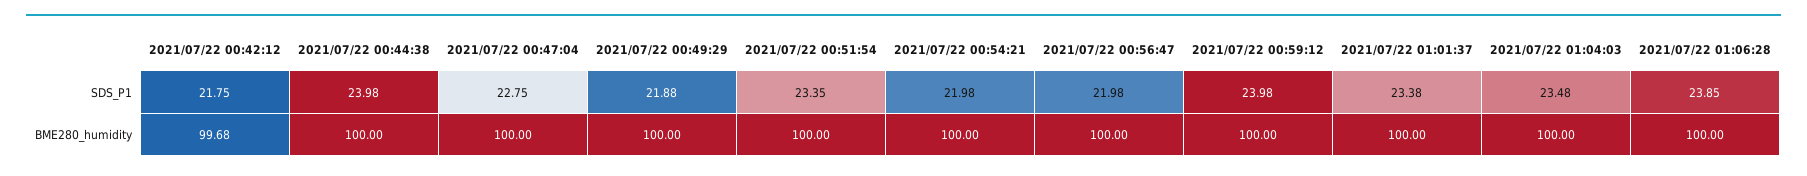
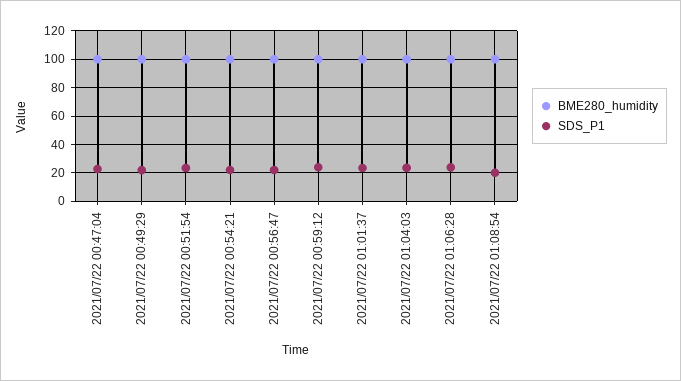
SDS_P1, 2021/07/22 00:42:12: 21.75 -> none
SDS_P1, 2021/07/22 00:44:38: 23.98 -> none
BME280_humidity, 2021/07/22 00:42:12: 99.68 -> none
BME280_humidity, 2021/07/22 00:44:38: 100 -> none
BME280_humidity, 2021/07/22 01:08:54: none -> 100
SDS_P1, 2021/07/22 01:08:54: none -> 20

